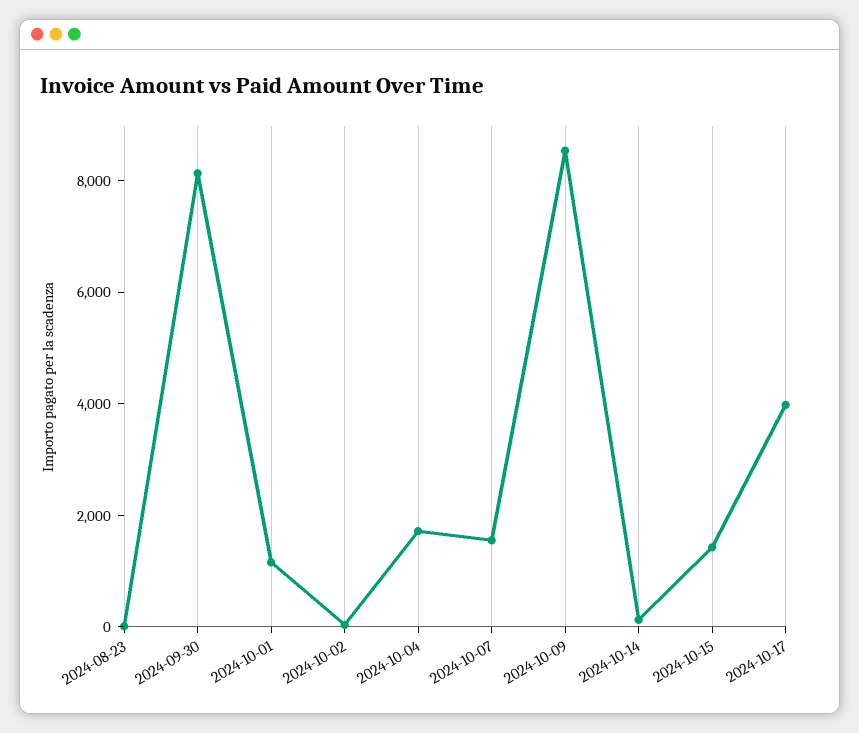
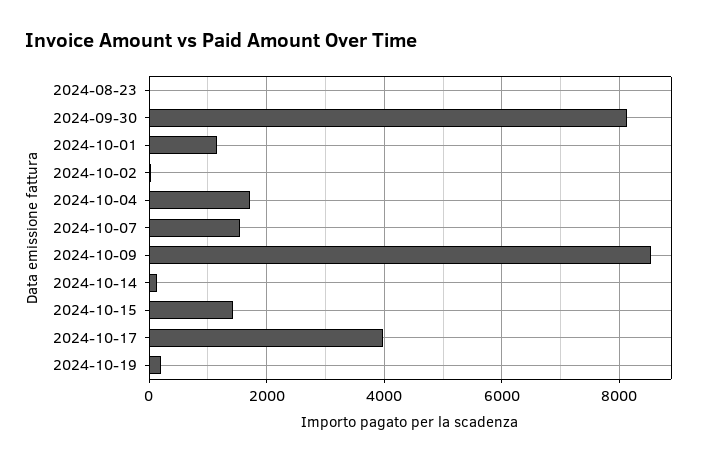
2024-10-19: none -> 200

